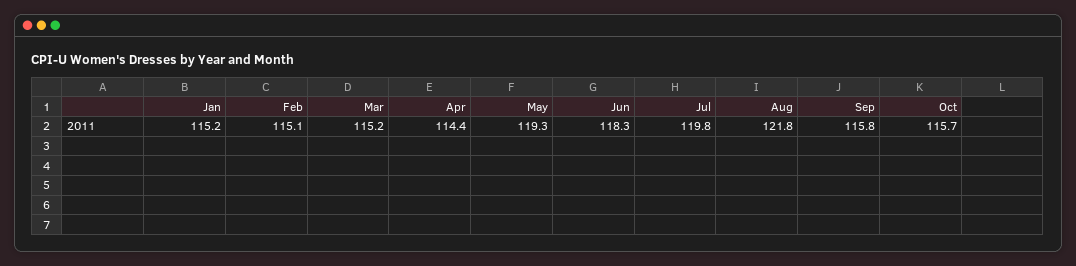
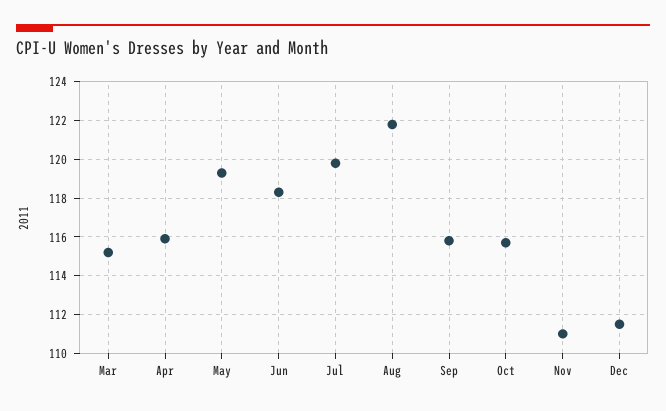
Jan: 115.2 -> none
Feb: 115.1 -> none
Apr: 114.4 -> 116
Nov: none -> 111
Dec: none -> 111.5

